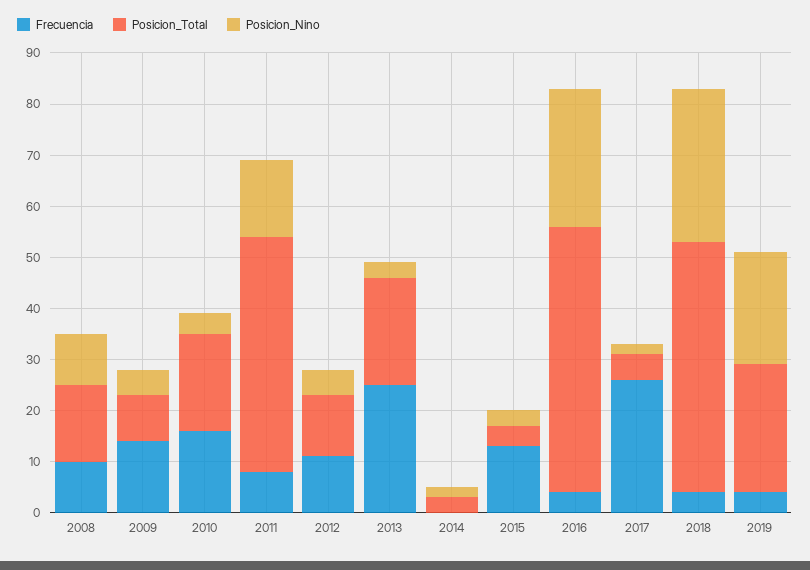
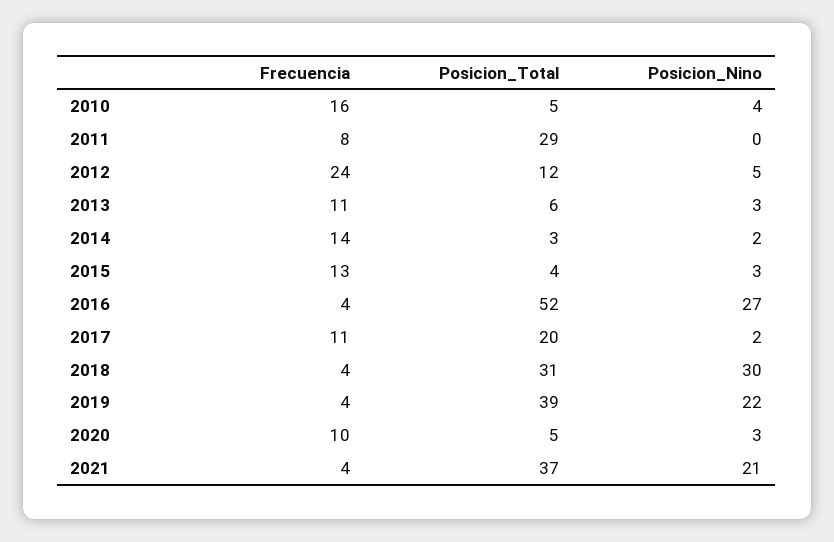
Frecuencia, 2008: 10 -> none
Posicion_Total, 2008: 15 -> none
Posicion_Nino, 2008: 10 -> none
Frecuencia, 2009: 15 -> none
Posicion_Total, 2009: 10 -> none
Posicion_Nino, 2009: 5 -> none
Posicion_Total, 2010: 20 -> 5
Posicion_Total, 2011: 45 -> 29
Posicion_Nino, 2011: 15 -> 0
Frecuencia, 2012: 10 -> 24
Frecuencia, 2013: 25 -> 11
Posicion_Total, 2013: 20 -> 6
Frecuencia, 2014: 0 -> 14
Frecuencia, 2017: 25 -> 11
Posicion_Total, 2017: 5 -> 20
Posicion_Total, 2018: 50 -> 31
Posicion_Total, 2019: 25 -> 39
Frecuencia, 2020: none -> 10
Posicion_Total, 2020: none -> 5
Posicion_Nino, 2020: none -> 3
Frecuencia, 2021: none -> 4
Posicion_Total, 2021: none -> 37
Posicion_Nino, 2021: none -> 21

